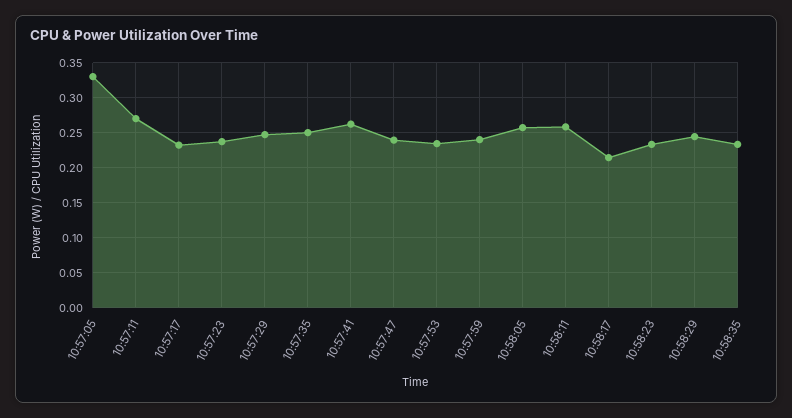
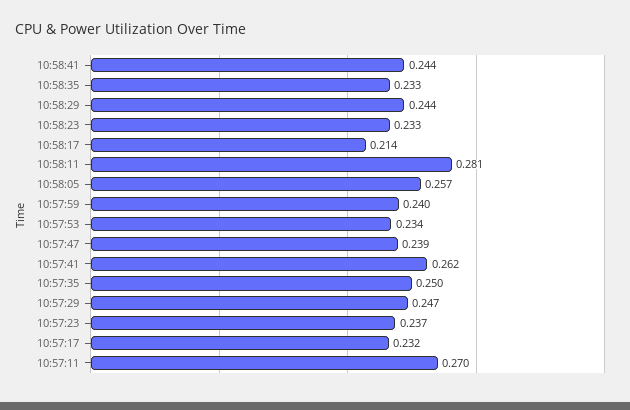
10:57:05: 0.33 -> none
10:58:11: 0.26 -> 0.281
10:58:41: none -> 0.244

